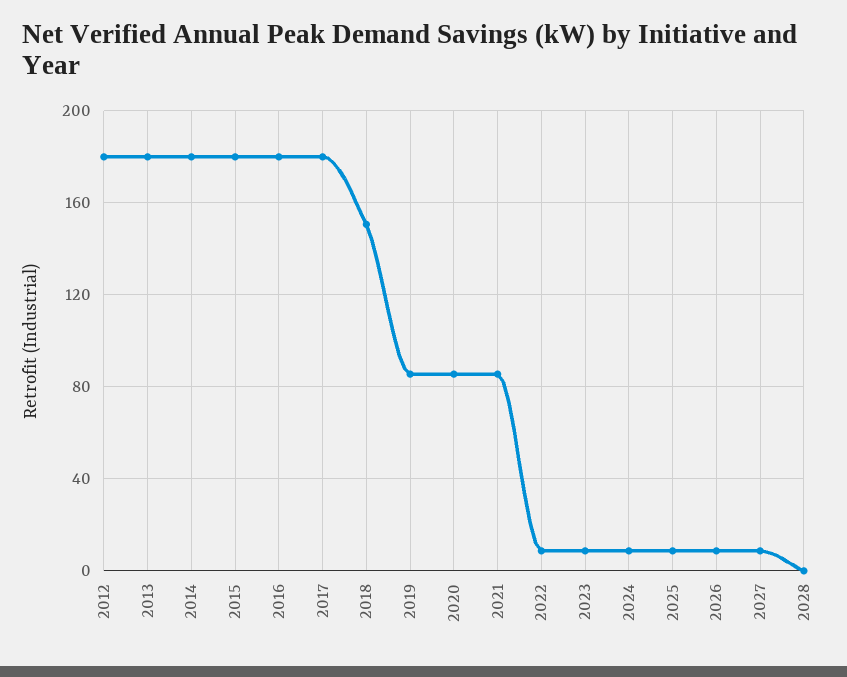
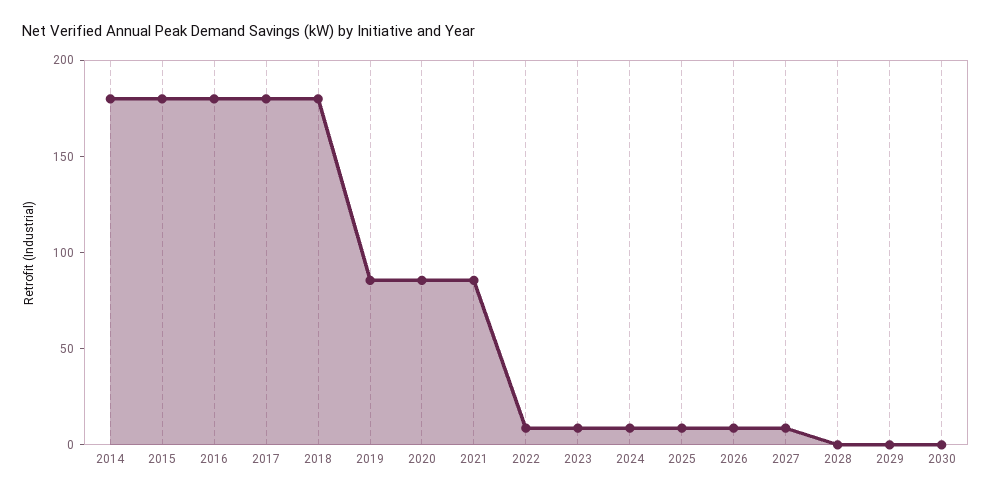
2012: 180 -> none
2013: 180 -> none
2018: 150 -> 180
2029: none -> 0
2030: none -> 0

